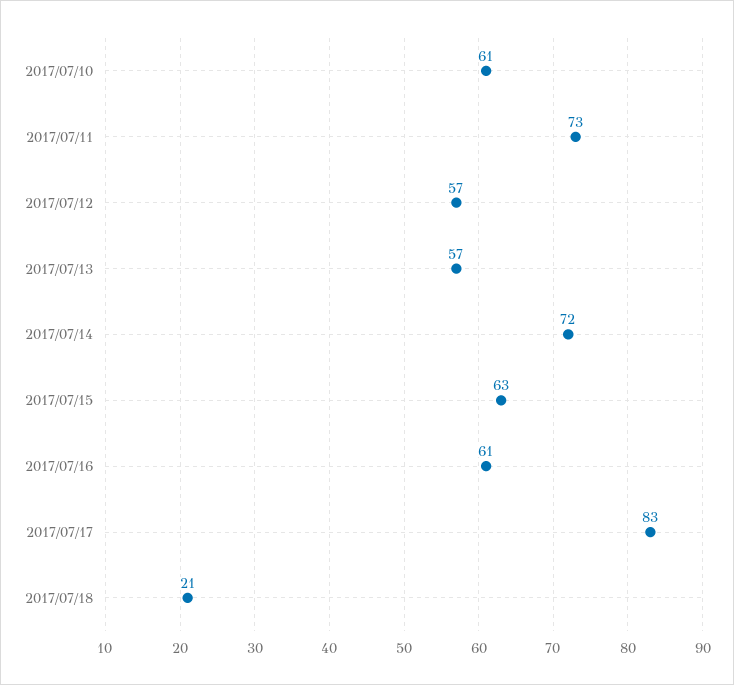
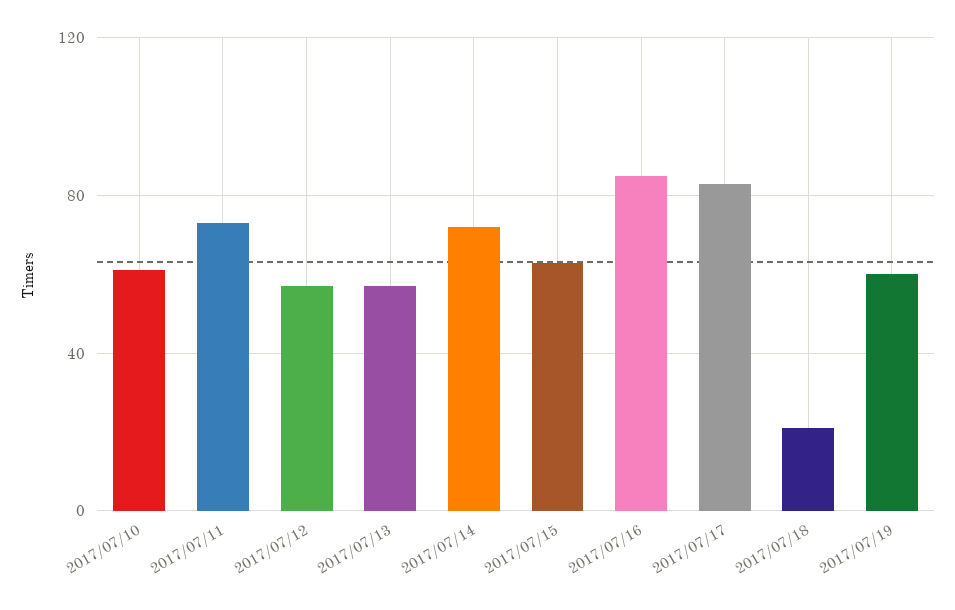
2017/07/16: 61 -> 85
2017/07/19: none -> 60

